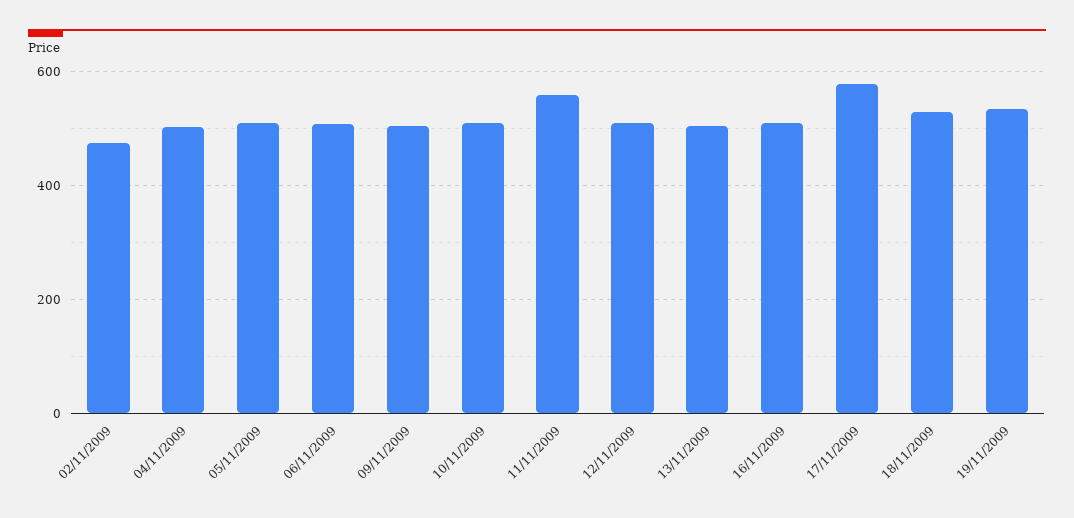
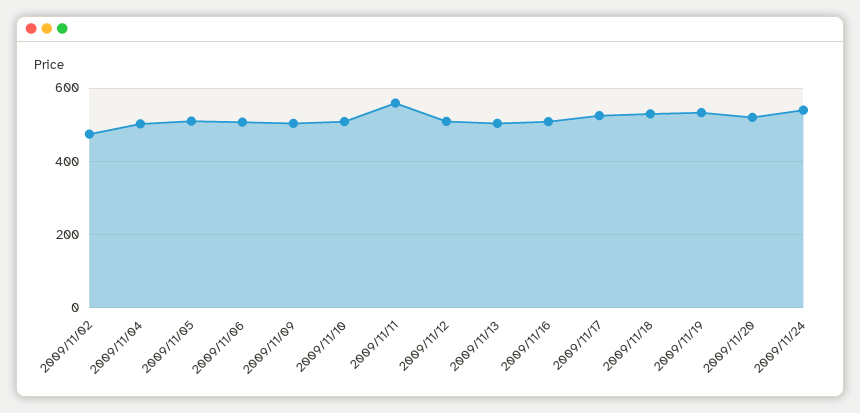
17/11/2009: 580 -> 520
2009/11/20: none -> 520
2009/11/24: none -> 540

